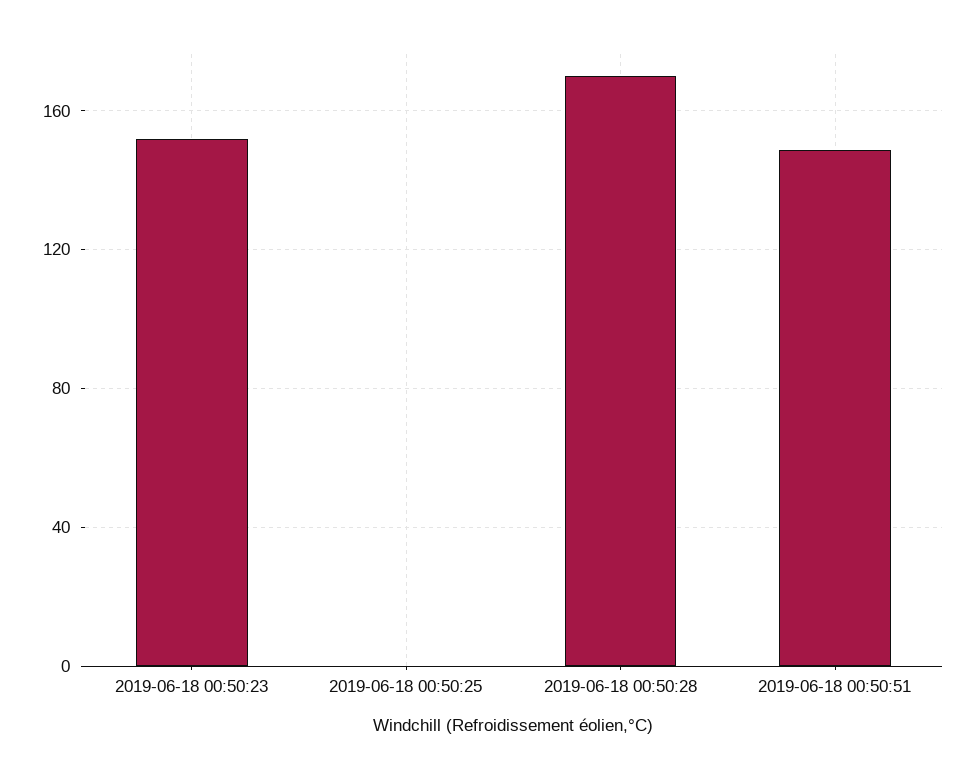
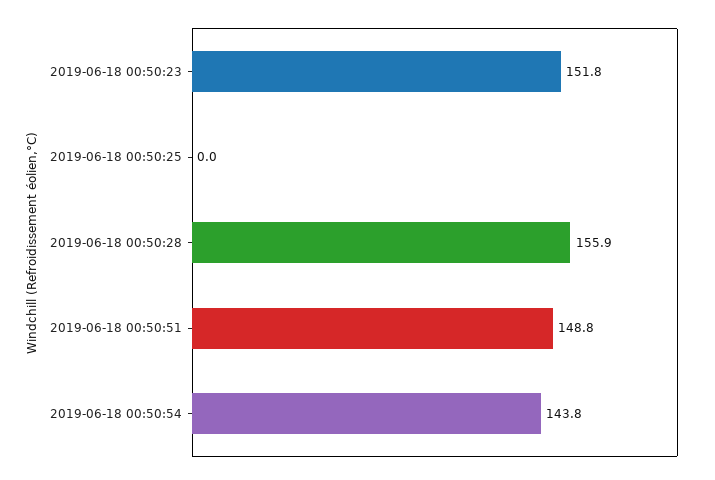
2019-06-18 00:50:28: 170 -> 155.9
2019-06-18 00:50:54: none -> 143.8

